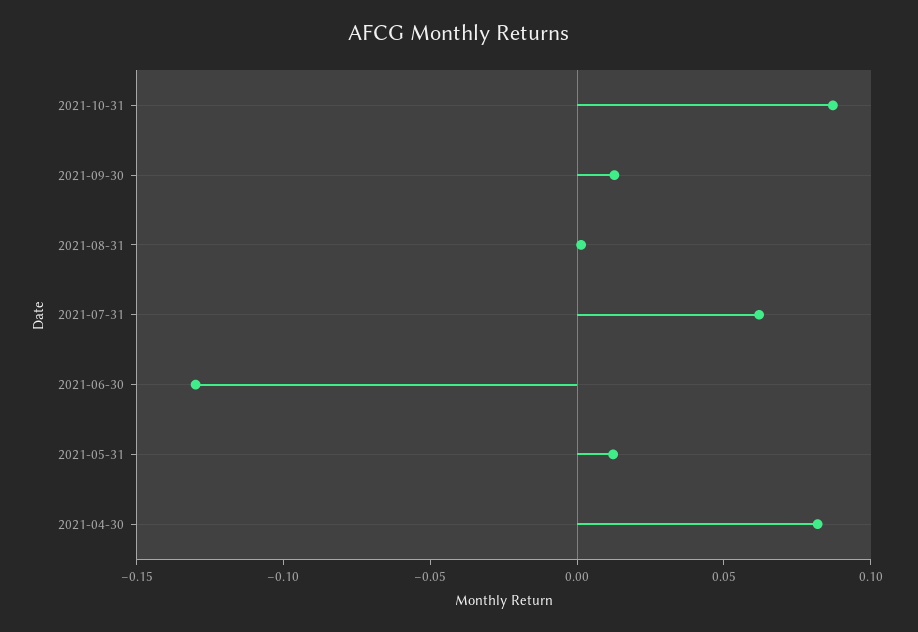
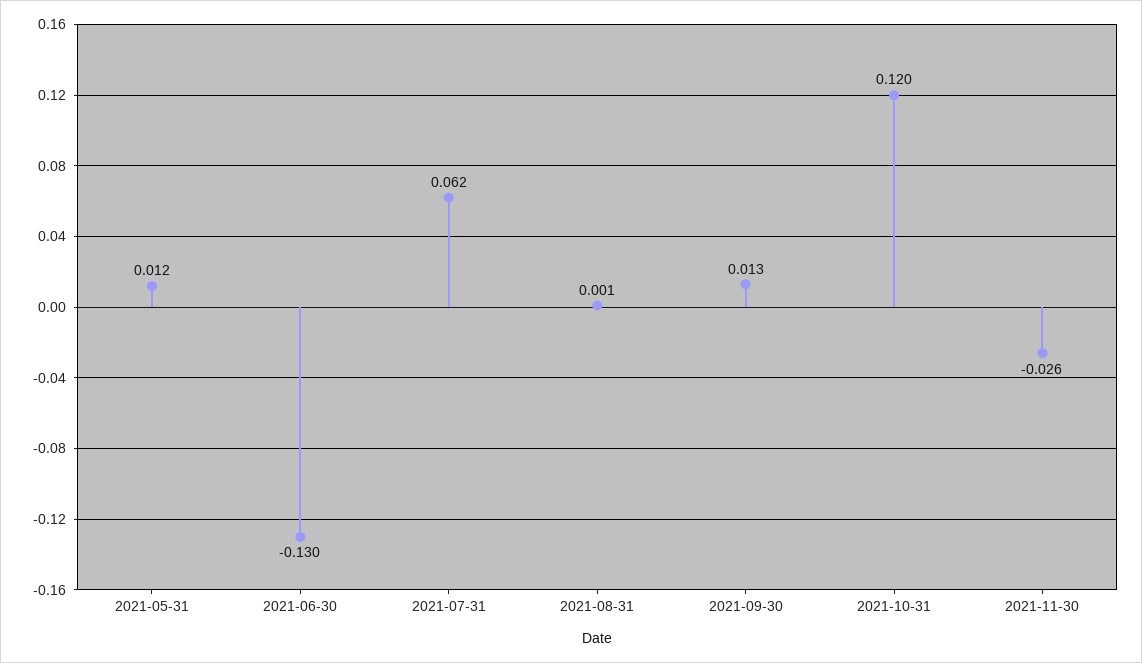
2021-10-31: 0.09 -> 0.12
2021-04-30: 0.08 -> none
2021-11-30: none -> -0.026

